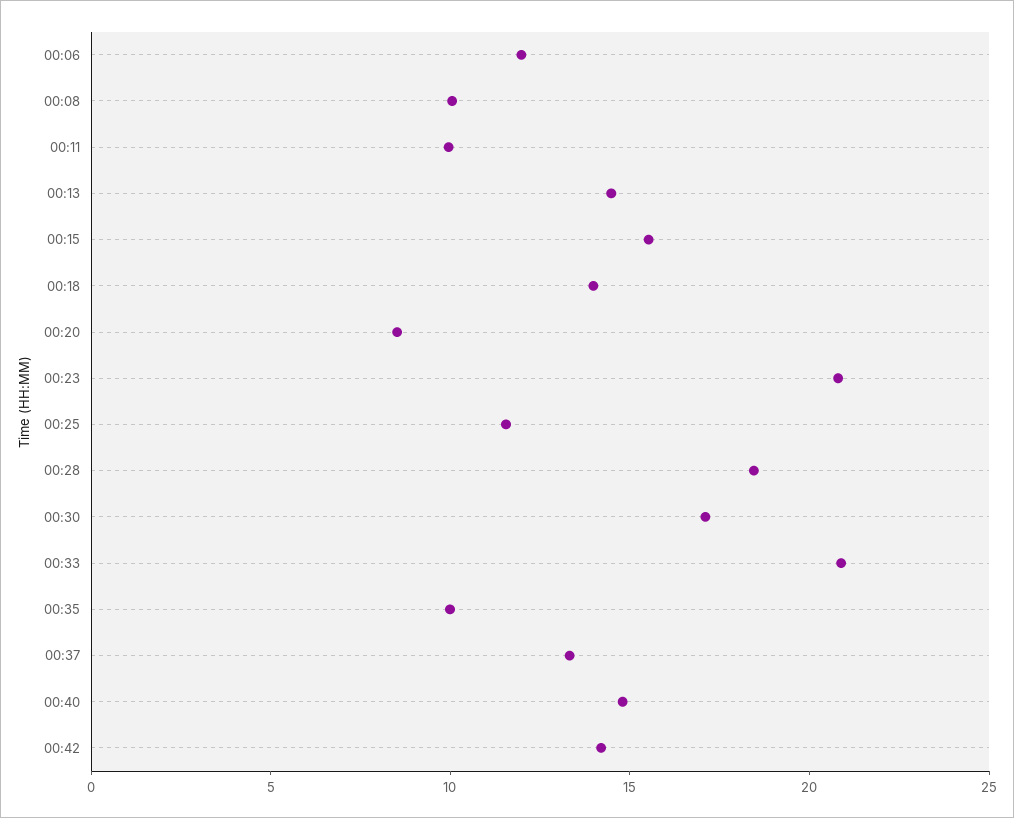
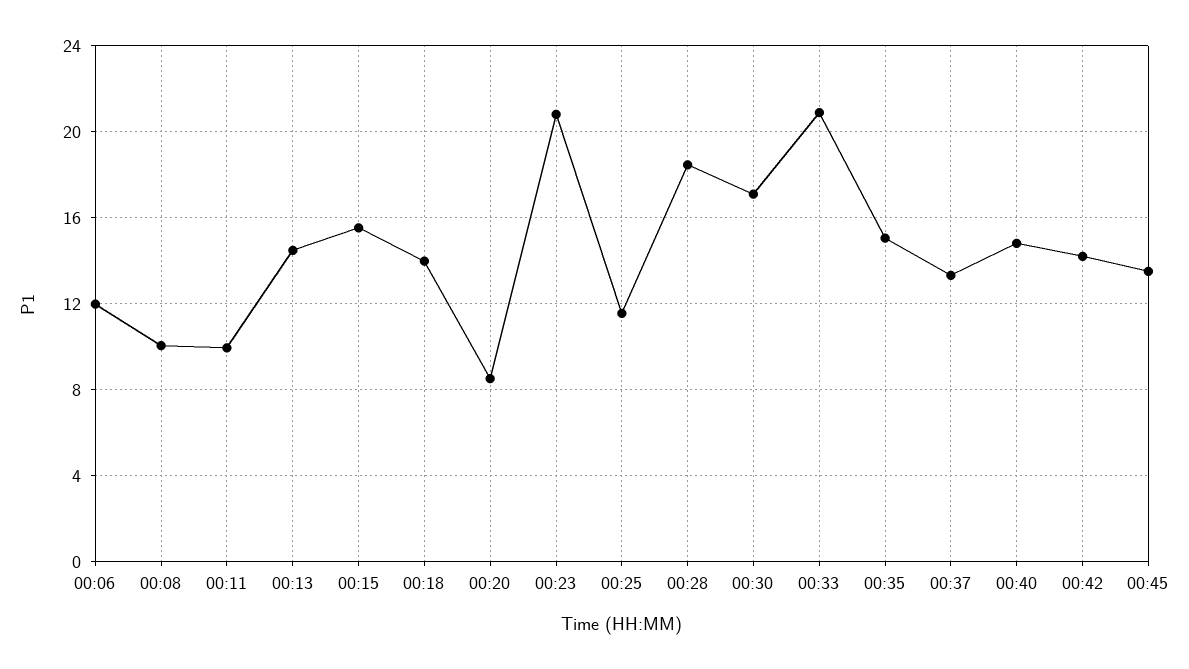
00:35: 10 -> 15
00:45: none -> 13.5

